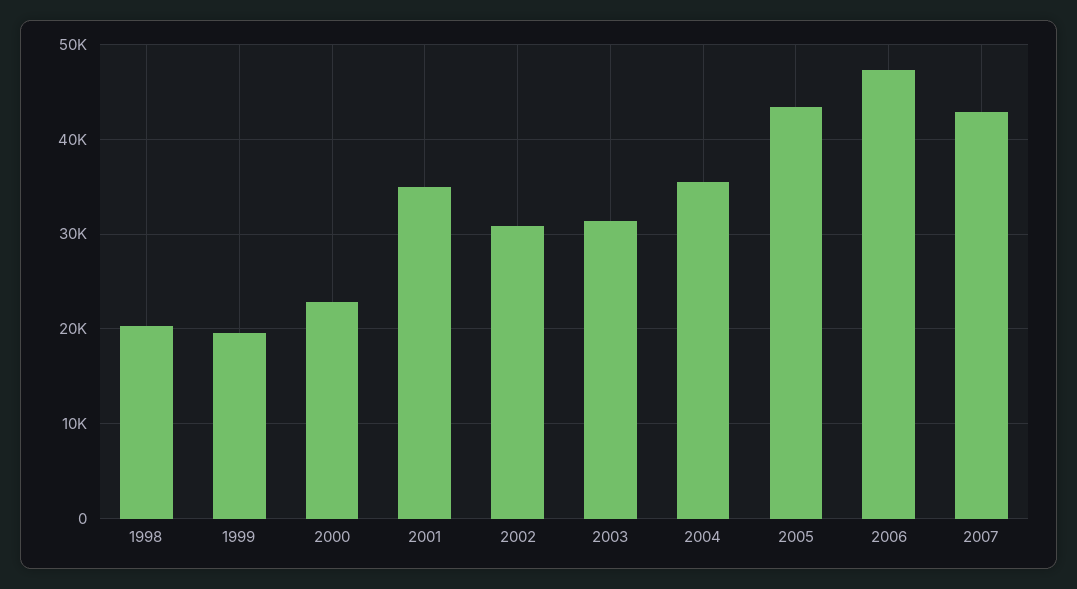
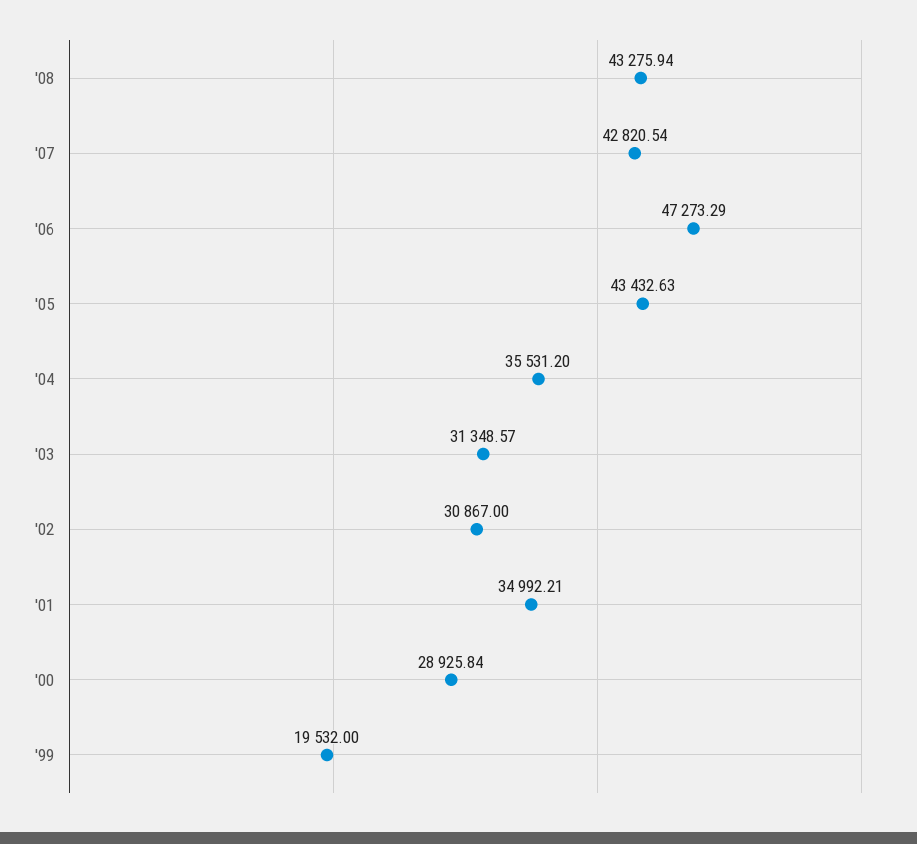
1998: 20000 -> none
2000: 23000 -> 28925.84
'08: none -> 43275.94

